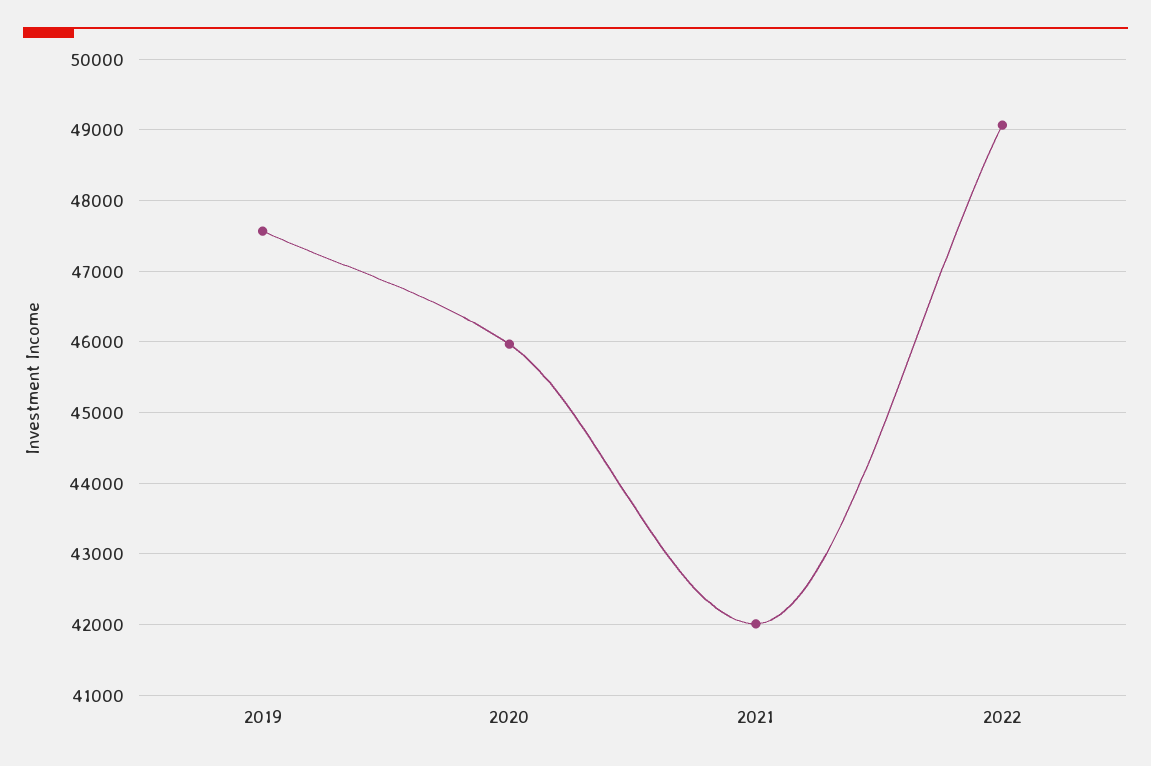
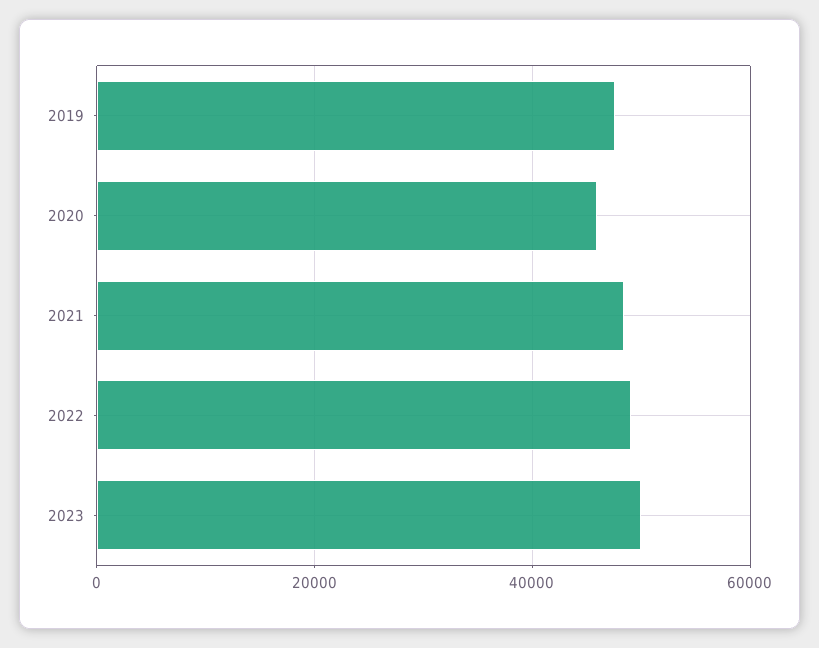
2021: 42000 -> 48000
2023: none -> 50000

